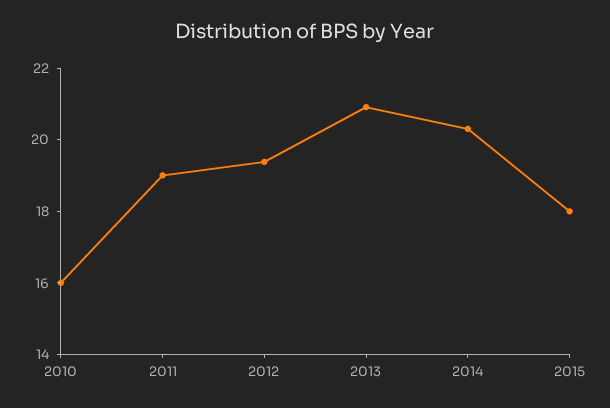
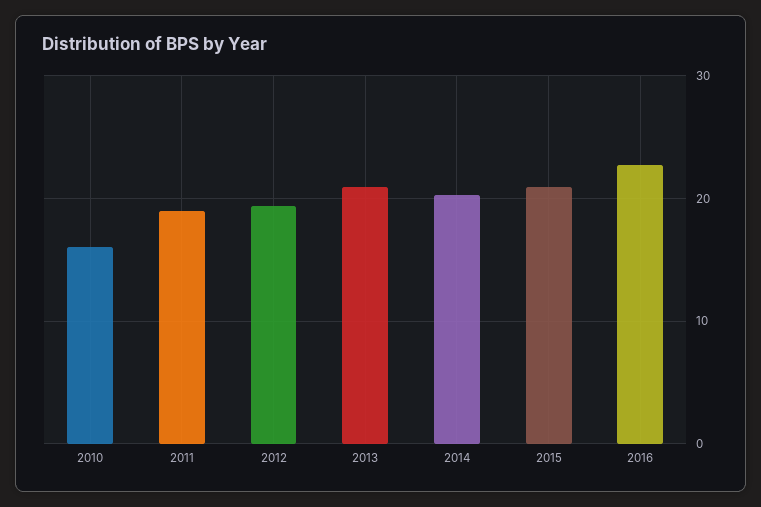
2015: 18 -> 21
2016: none -> 23

